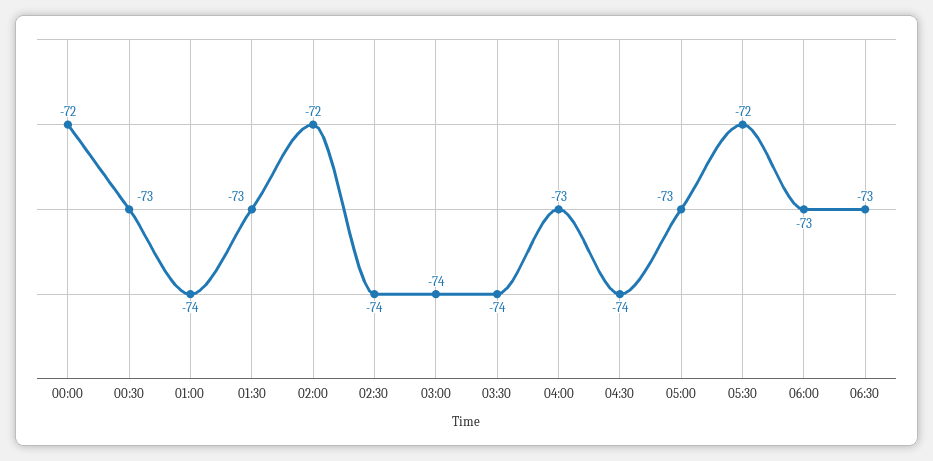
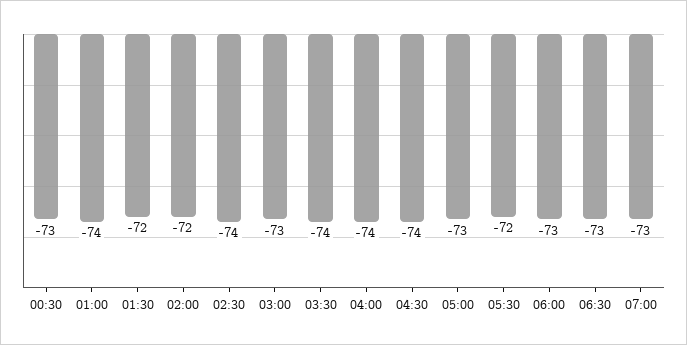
00:00: -72 -> none
01:30: -73 -> -72
03:00: -74 -> -73
04:00: -73 -> -74
07:00: none -> -73

